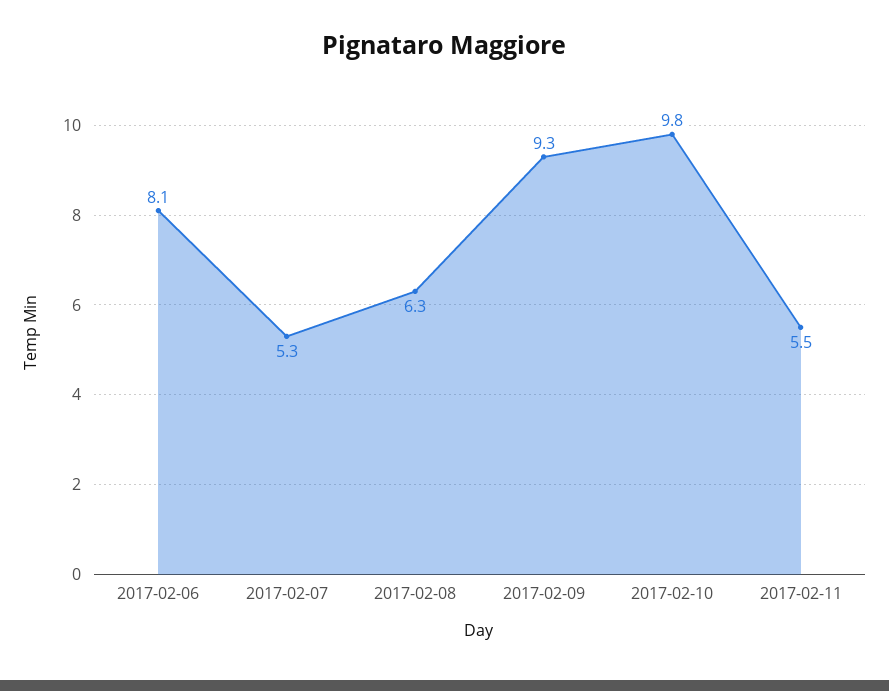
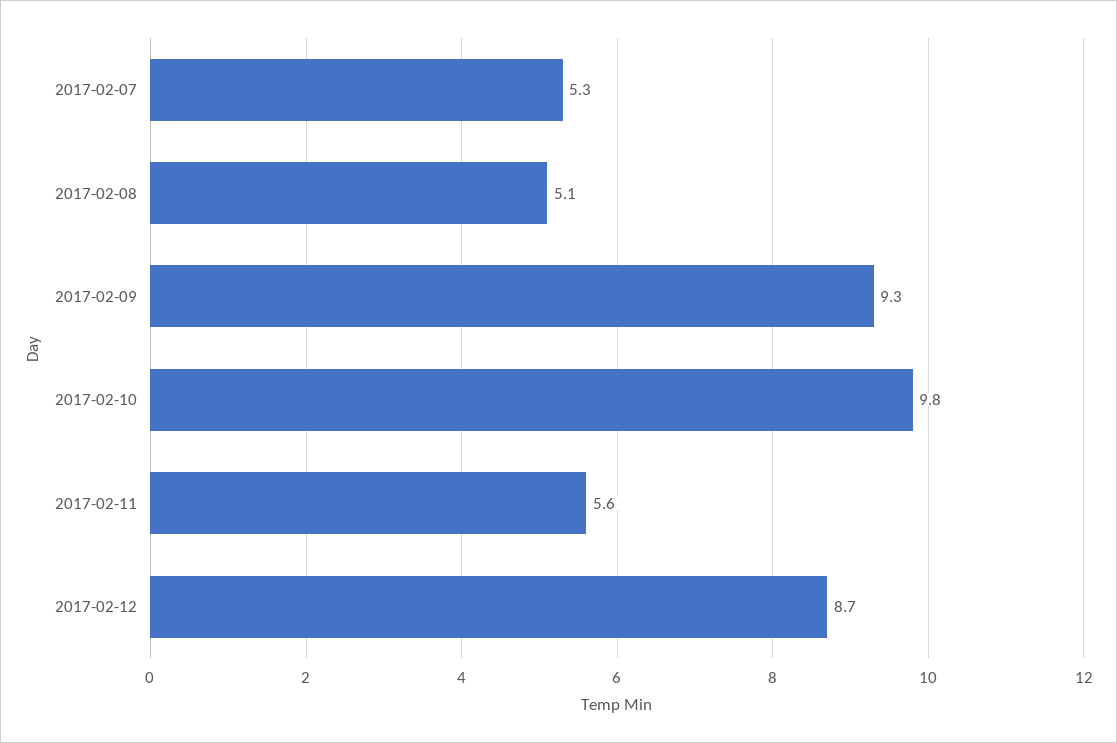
2017-02-06: 8.1 -> none
2017-02-08: 6.3 -> 5.1
2017-02-11: 5.5 -> 5.6
2017-02-12: none -> 8.7

